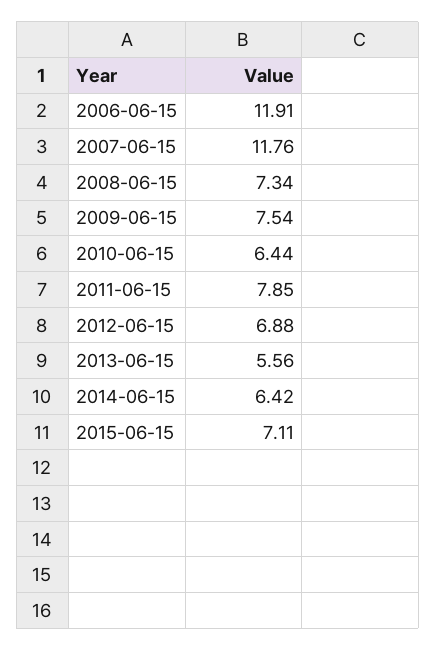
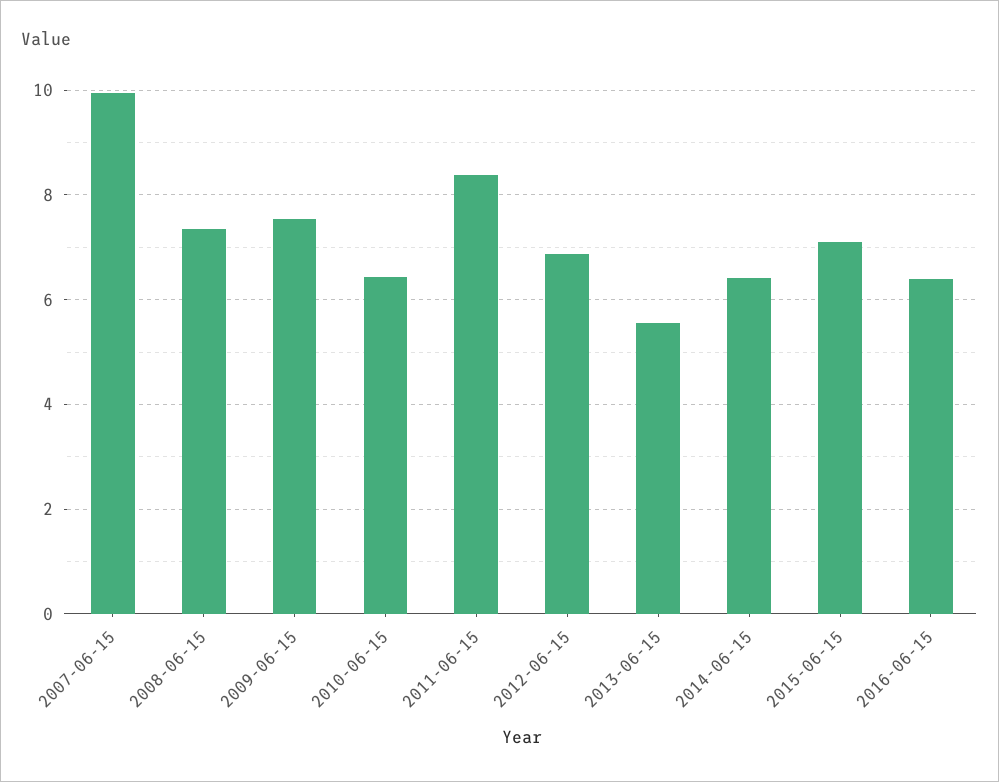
2006-06-15: 11.91 -> none
2007-06-15: 11.76 -> 10
2011-06-15: 7.85 -> 8.4
2016-06-15: none -> 6.4

